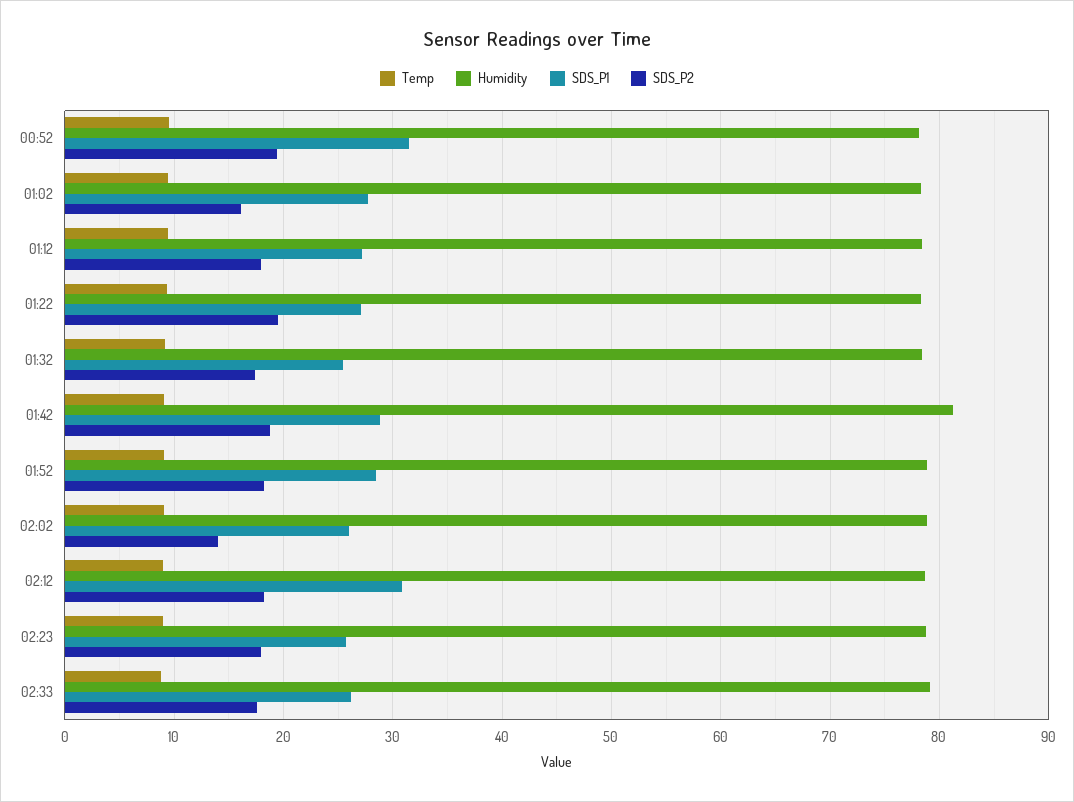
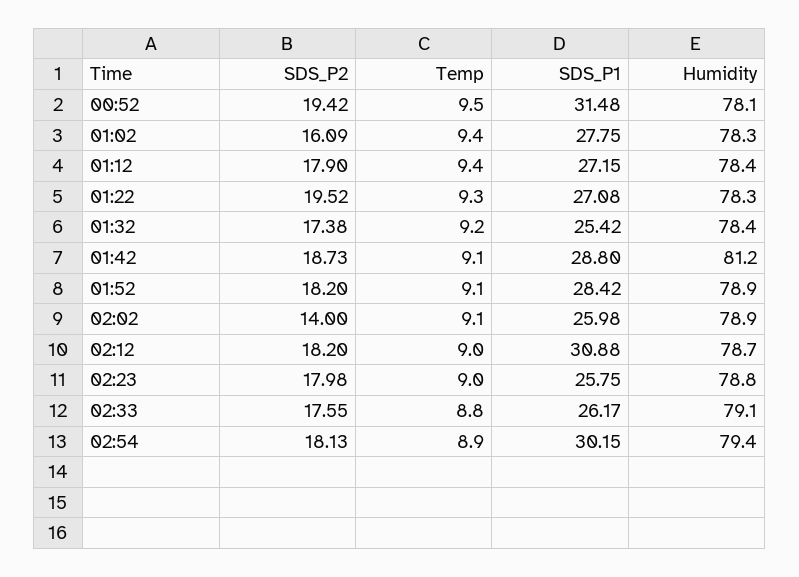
SDS_P2, 02:54: none -> 18.13
Temp, 02:54: none -> 8.9
SDS_P1, 02:54: none -> 30.15
Humidity, 02:54: none -> 79.4

